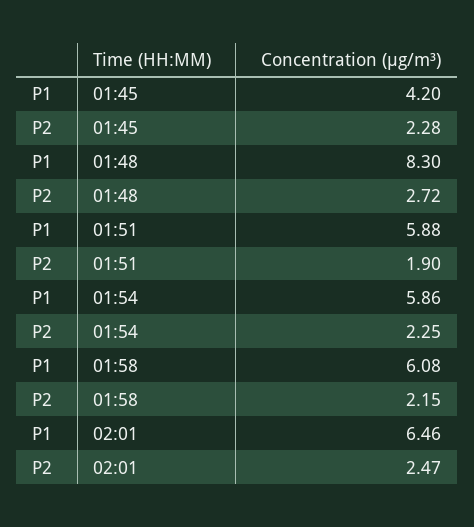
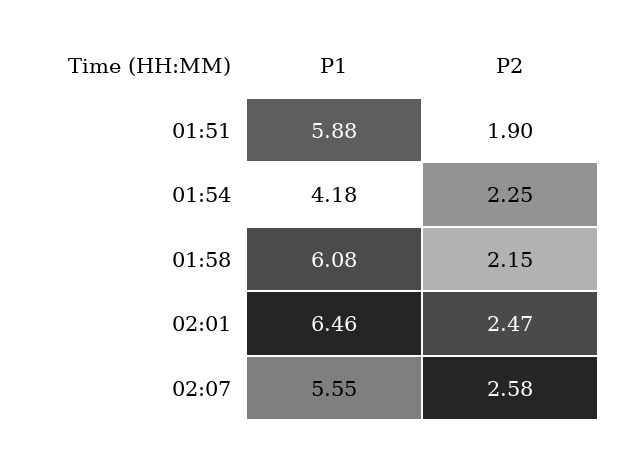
P1, 01:45: 4.2 -> none
P2, 01:45: 2.28 -> none
P1, 01:48: 8.3 -> none
P2, 01:48: 2.72 -> none
P1, 01:54: 5.86 -> 4.18
P1, 02:07: none -> 5.55
P2, 02:07: none -> 2.58

